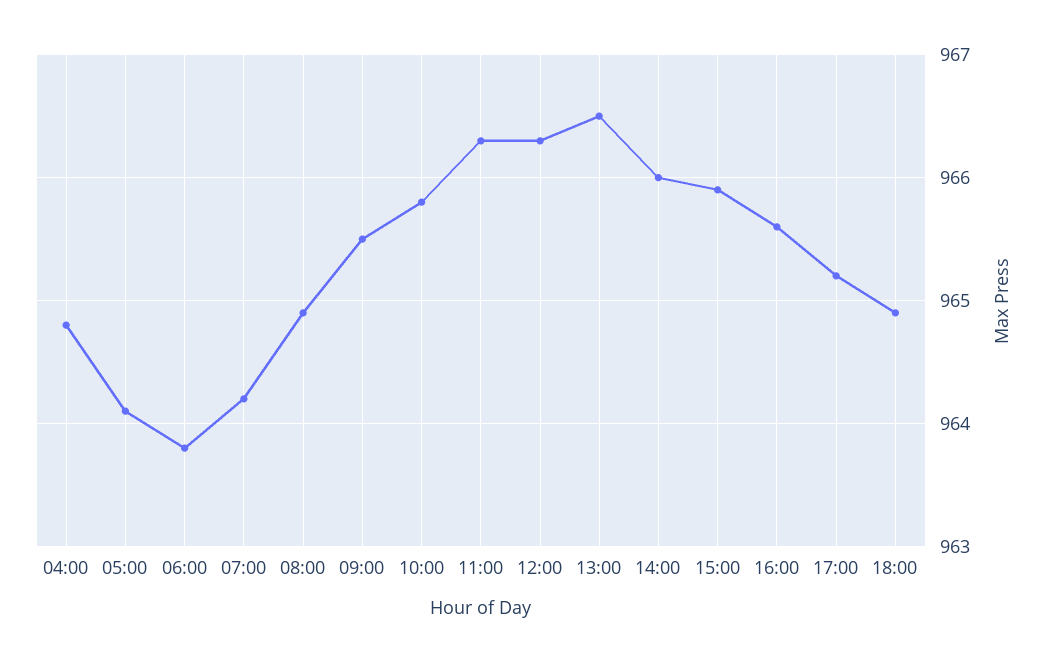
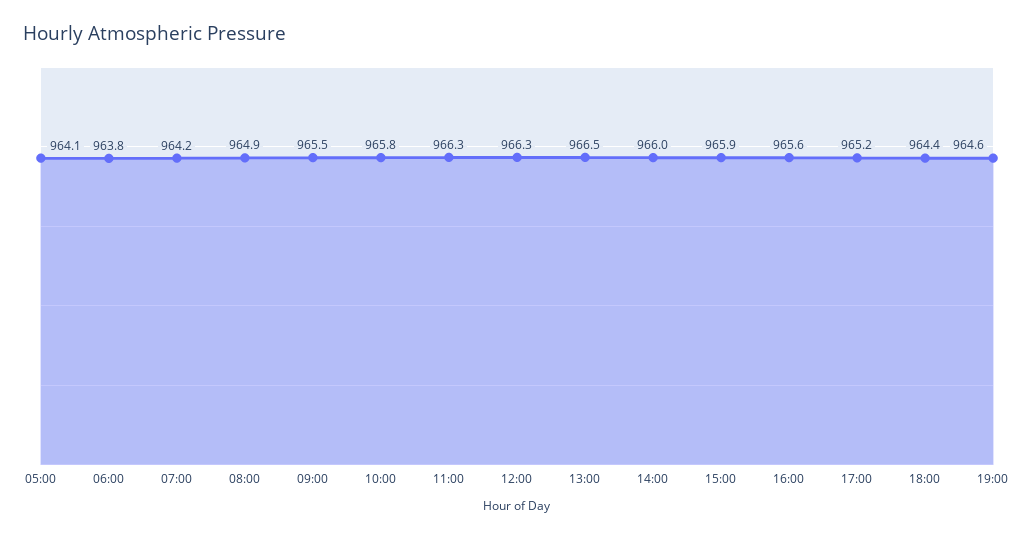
04:00: 964.8 -> none
18:00: 964.9 -> 964.4
19:00: none -> 964.6

